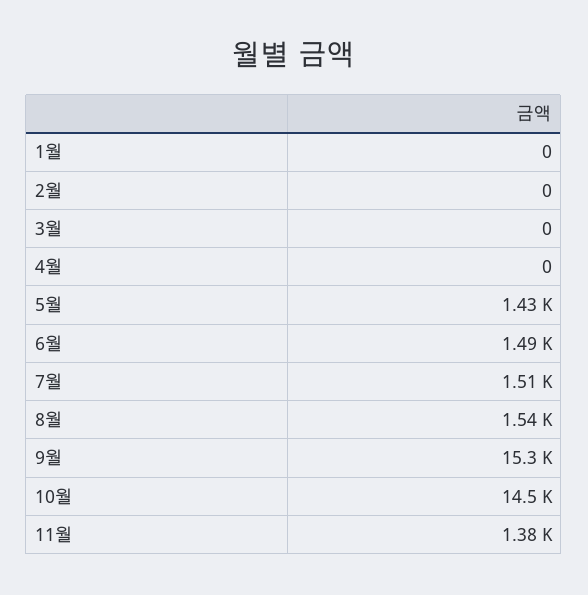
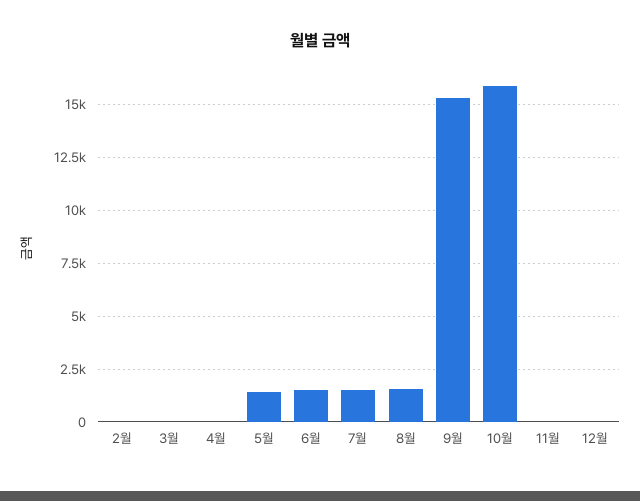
1월: 0 -> none
10월: 14500 -> 16000
11월: 1380 -> 0
12월: none -> 0

